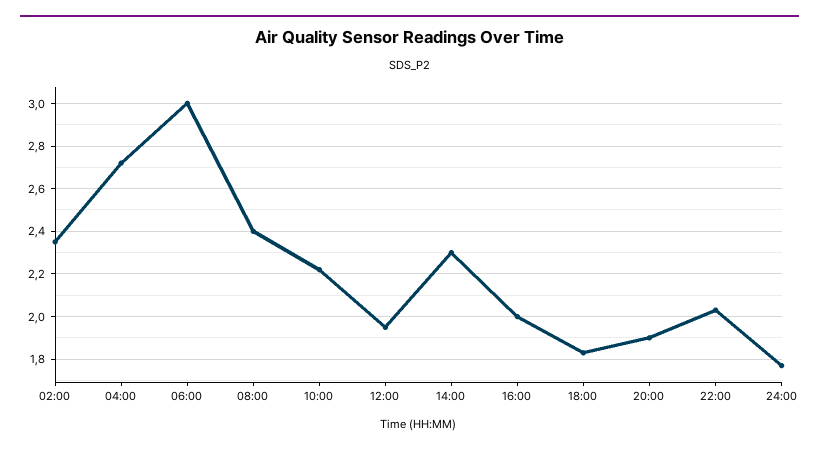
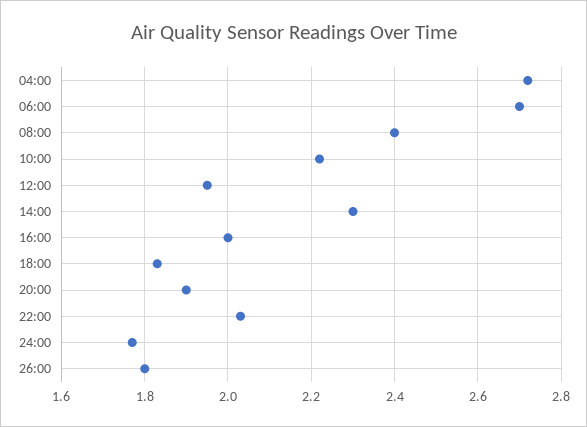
02:00: 2.35 -> none
06:00: 3 -> 2.7
26:00: none -> 1.8

